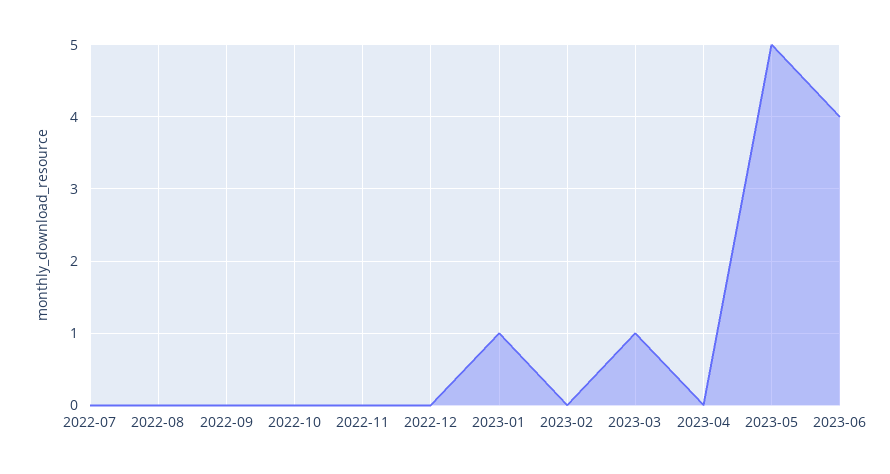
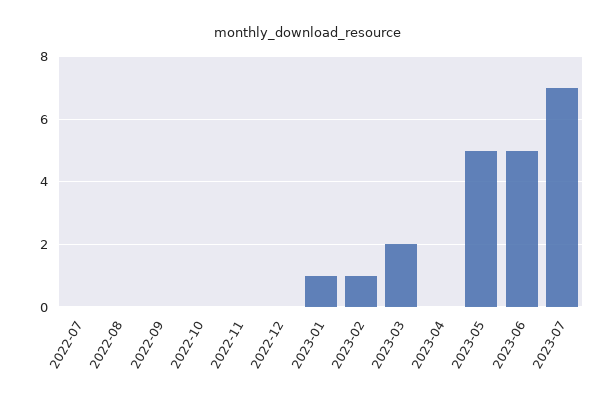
2023-02: 0 -> 1
2023-03: 1 -> 2
2023-06: 4 -> 5
2023-07: none -> 7

